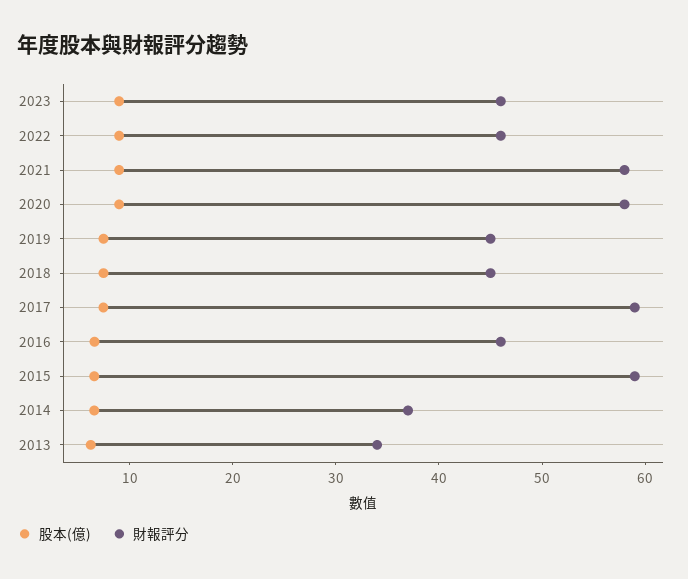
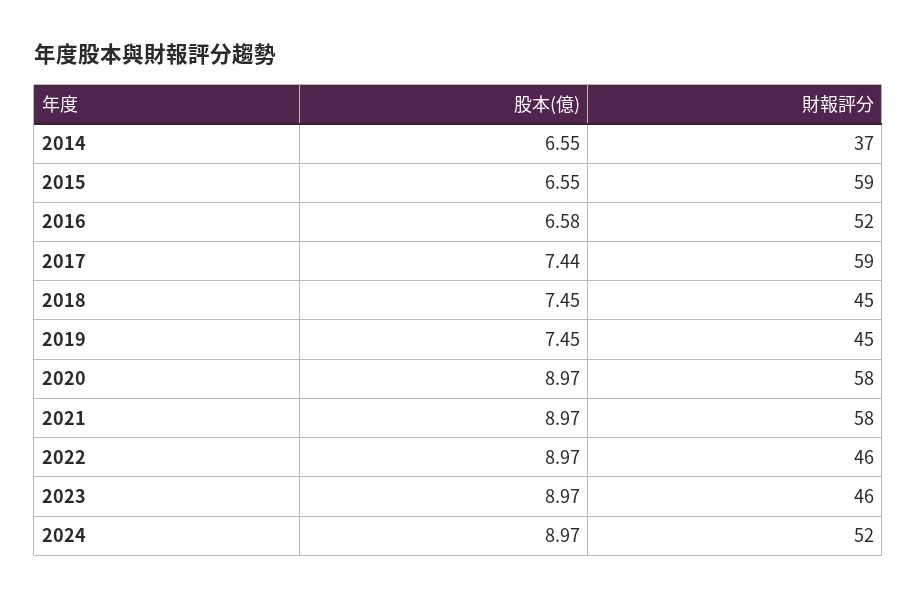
財報評分, 2016: 46 -> 52
股本(億), 2013: 6 -> none
財報評分, 2013: 34 -> none
股本(億), 2024: none -> 8.97
財報評分, 2024: none -> 52

